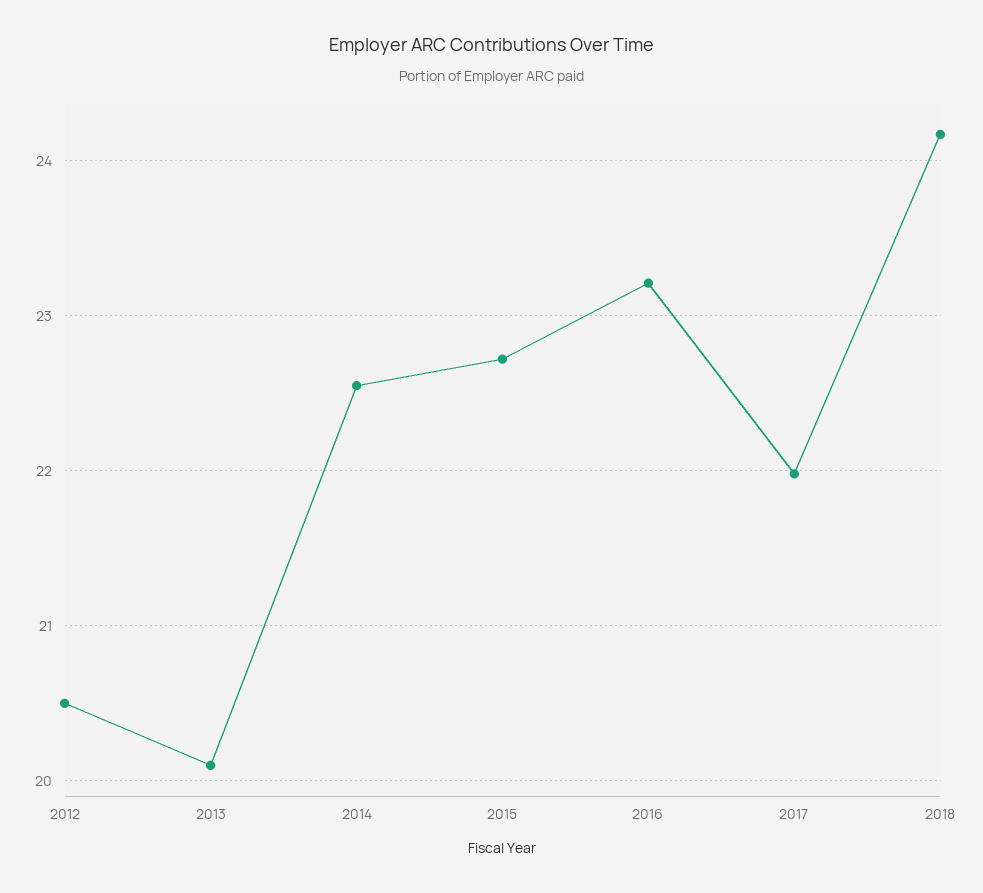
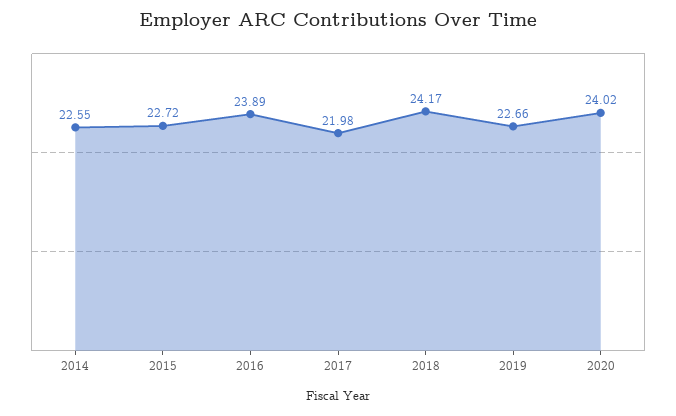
2012: 20.5 -> none
2013: 20.1 -> none
2016: 23.2 -> 23.89
2019: none -> 22.66
2020: none -> 24.02

